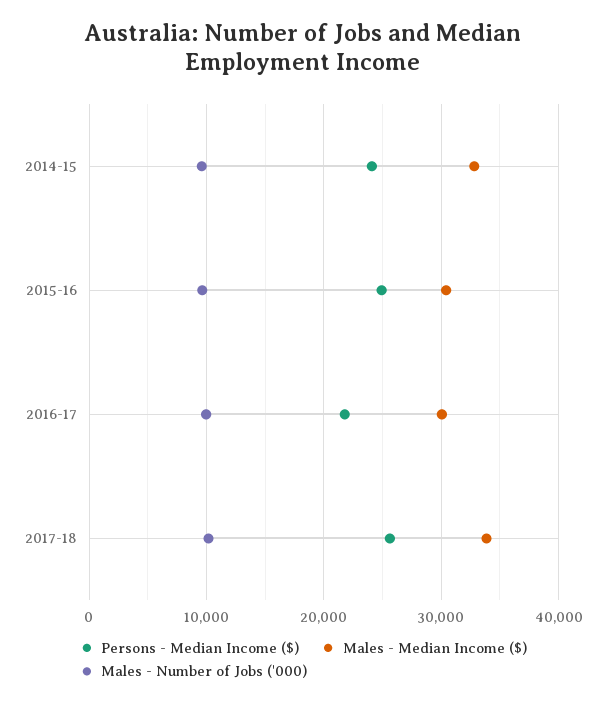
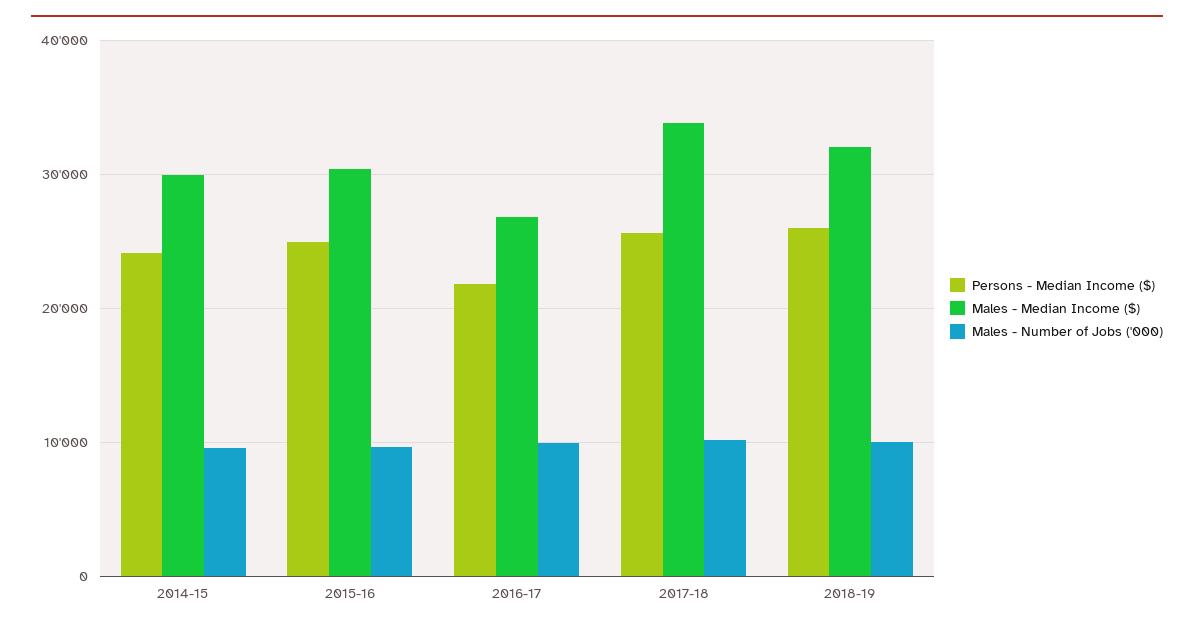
Males - Median Income ($), 2014-15: 33000 -> 30000
Males - Median Income ($), 2016-17: 30000 -> 27000
Persons - Median Income ($), 2018-19: none -> 26000
Males - Median Income ($), 2018-19: none -> 32000
Males - Number of Jobs ('000), 2018-19: none -> 10000

